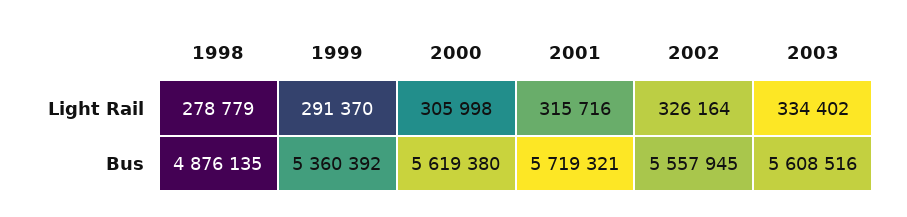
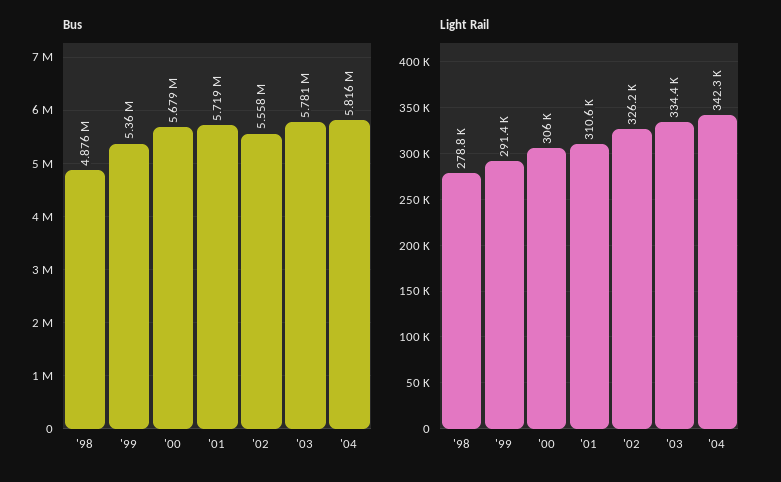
Light Rail, 2001: 315716 -> 310600
Bus, 2000: 5619380 -> 5679000
Bus, 2003: 5608516 -> 5781000
Bus, '04: none -> 5816000
Light Rail, '04: none -> 342300

